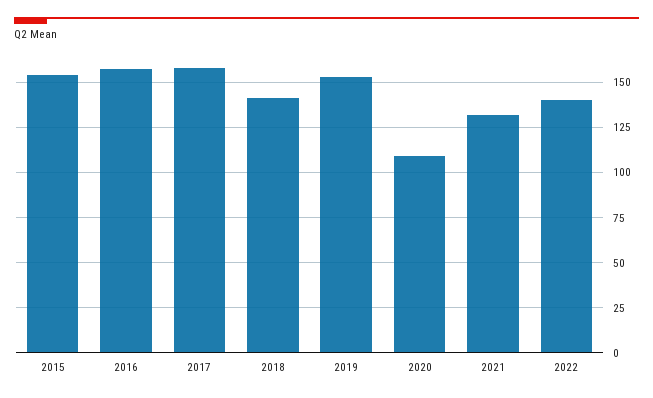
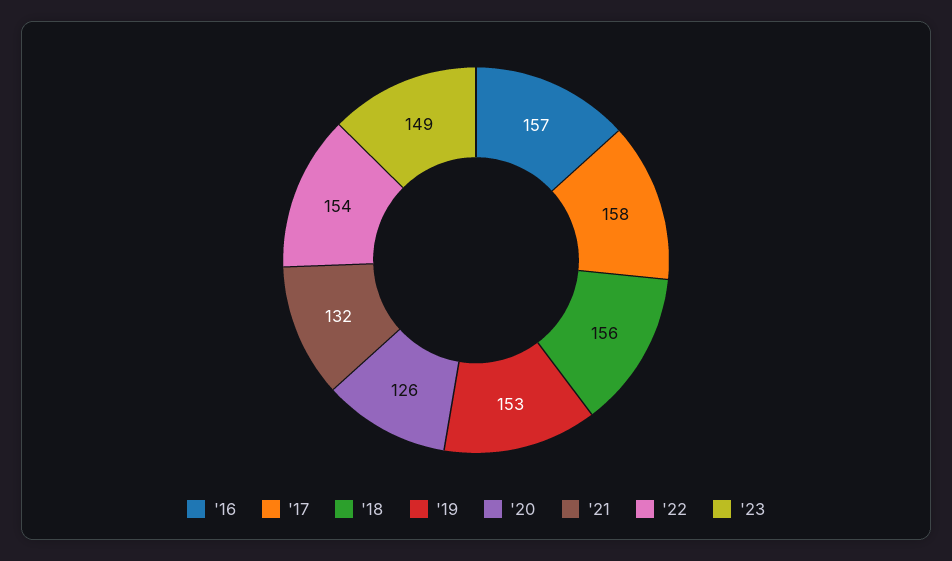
2015: 155 -> none
2018: 140 -> 156
2020: 110 -> 126
2022: 140 -> 154
'23: none -> 149

